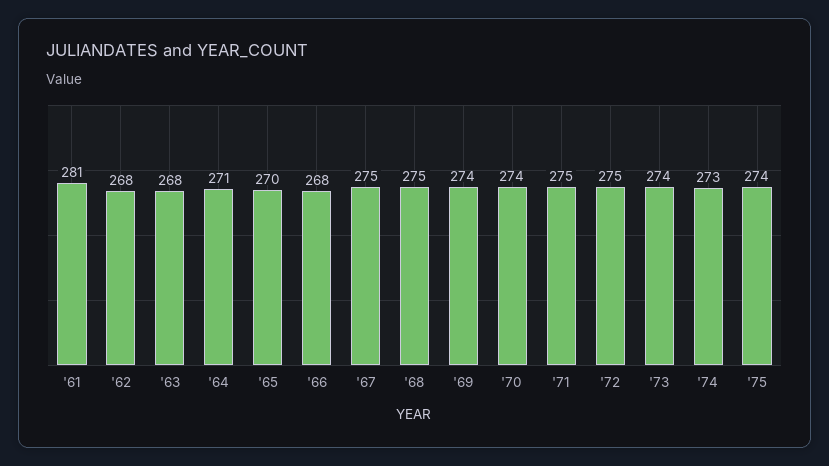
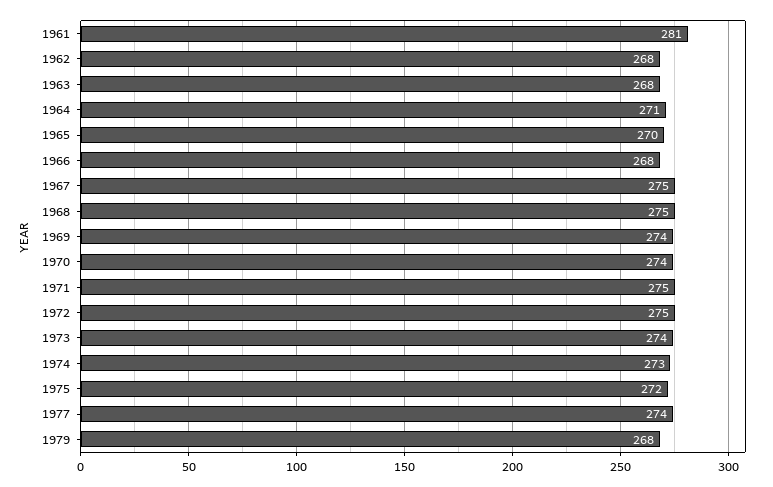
'75: 274 -> 272
1977: none -> 274
1979: none -> 268

